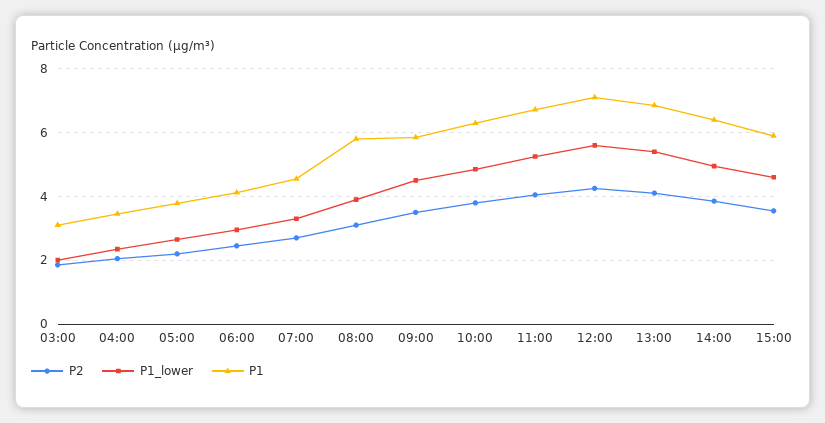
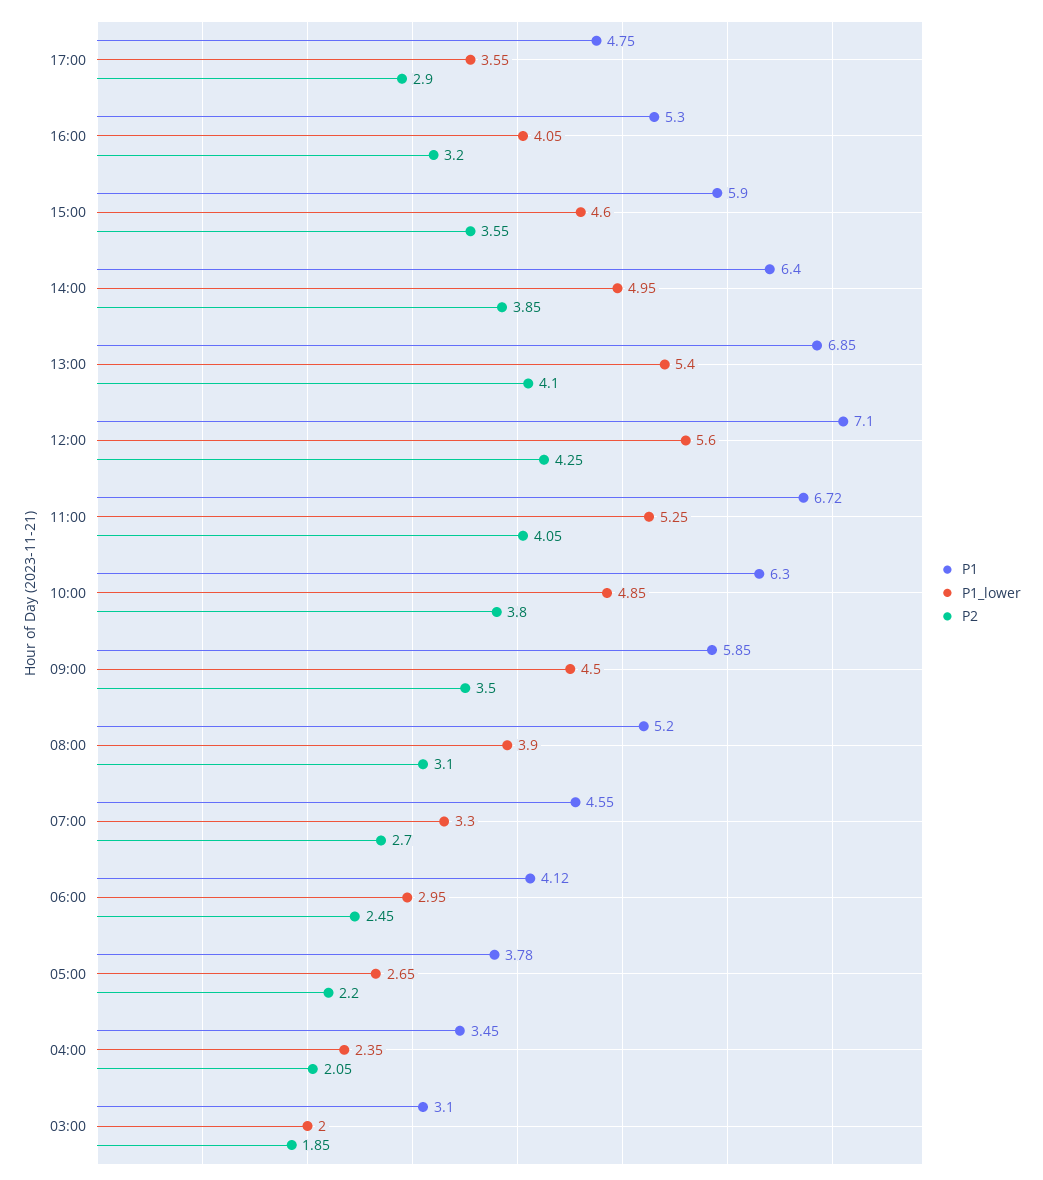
P1, 08:00: 5.8 -> 5.2
P1, 17:00: none -> 4.75
P1_lower, 17:00: none -> 3.55
P2, 17:00: none -> 2.9
P1, 16:00: none -> 5.3
P1_lower, 16:00: none -> 4.05
P2, 16:00: none -> 3.2

